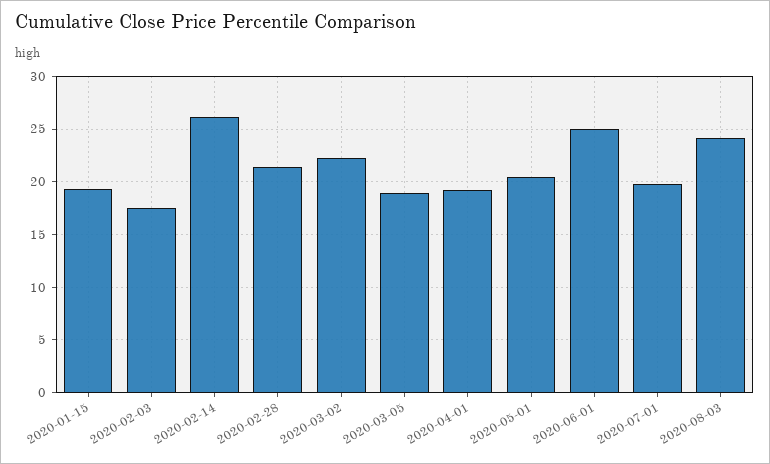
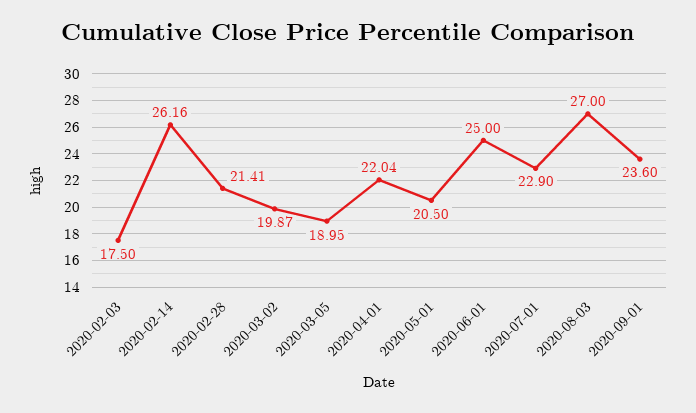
2020-01-15: 19 -> none
2020-03-02: 22 -> 19.87
2020-04-01: 19 -> 22.04
2020-07-01: 20 -> 22.9
2020-08-03: 24 -> 27
2020-09-01: none -> 23.6

